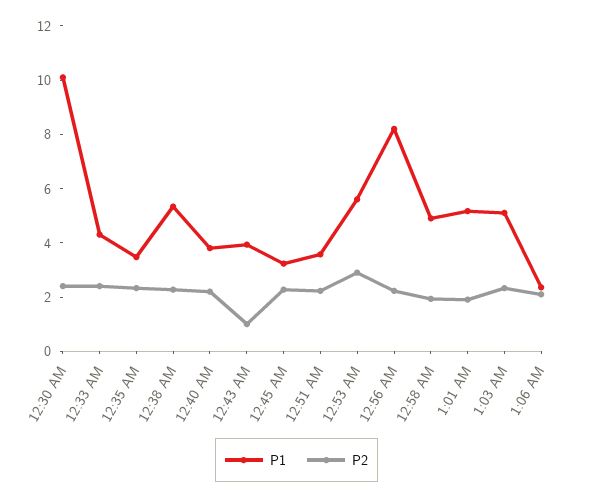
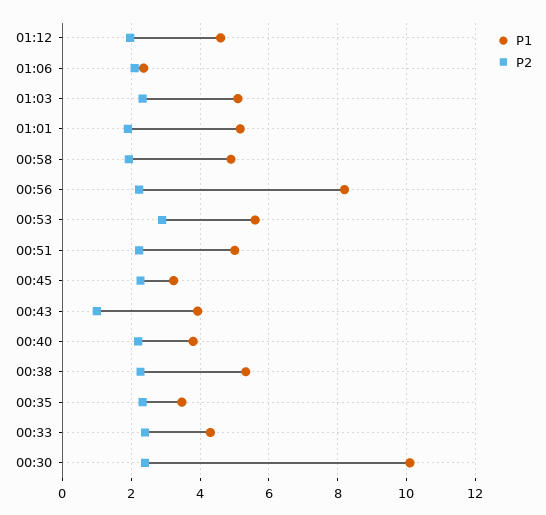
P1, 12:51 AM: 3.5 -> 5
P1, 01:12: none -> 4.6
P2, 01:12: none -> 2

